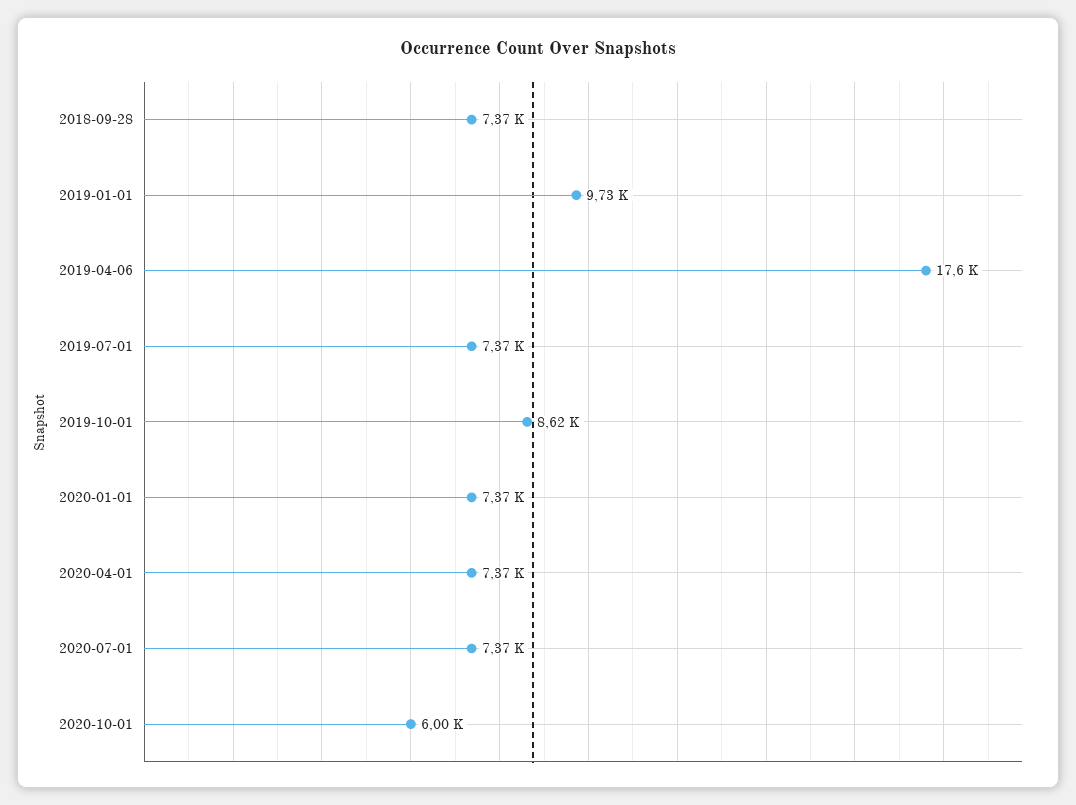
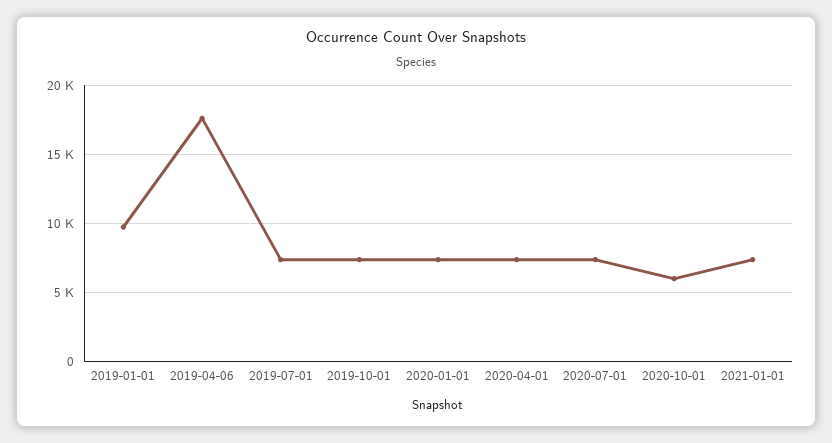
2018-09-28: 7370 -> none
2019-10-01: 8620 -> 7500
2021-01-01: none -> 7500

